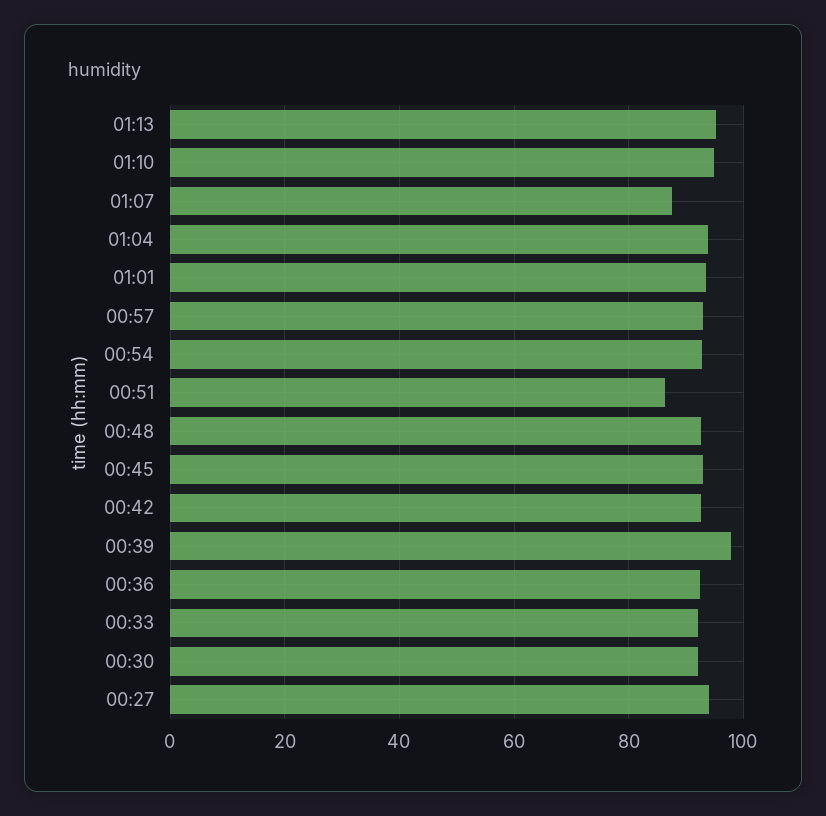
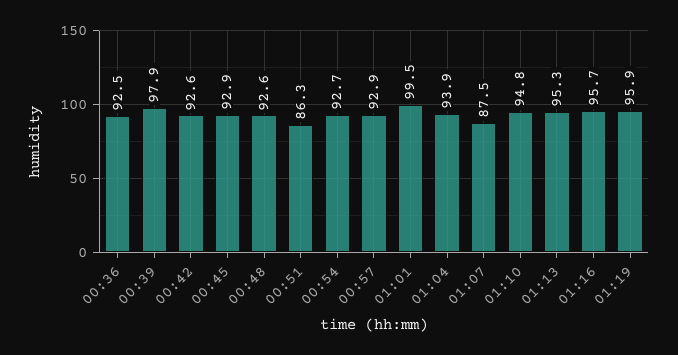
01:01: 94 -> 99.5
00:33: 92 -> none
00:30: 92 -> none
00:27: 94 -> none
01:16: none -> 95.7
01:19: none -> 95.9

